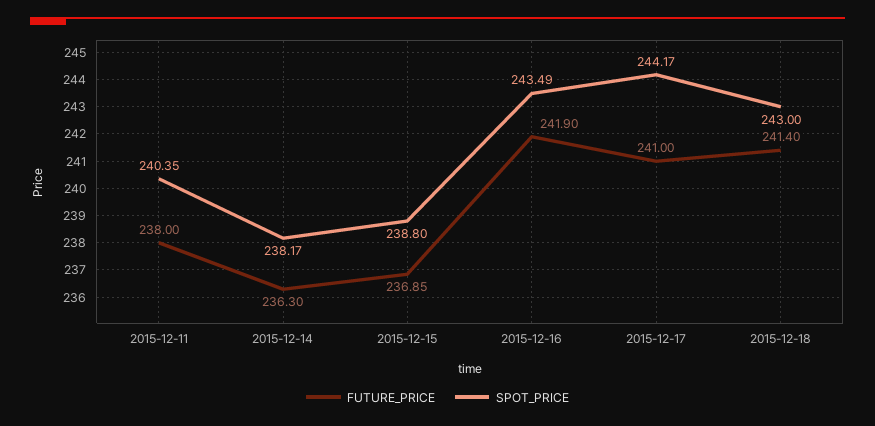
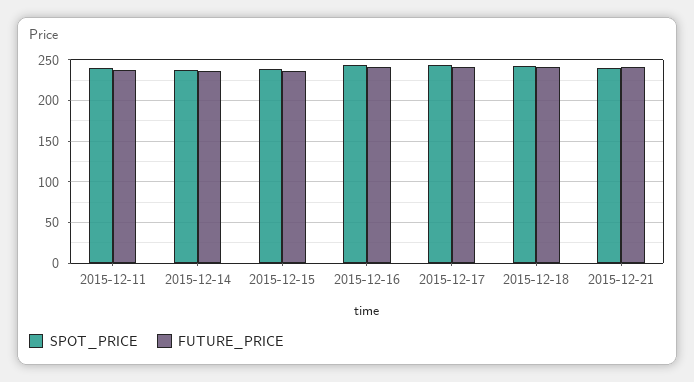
SPOT_PRICE, 2015-12-21: none -> 240
FUTURE_PRICE, 2015-12-21: none -> 240

